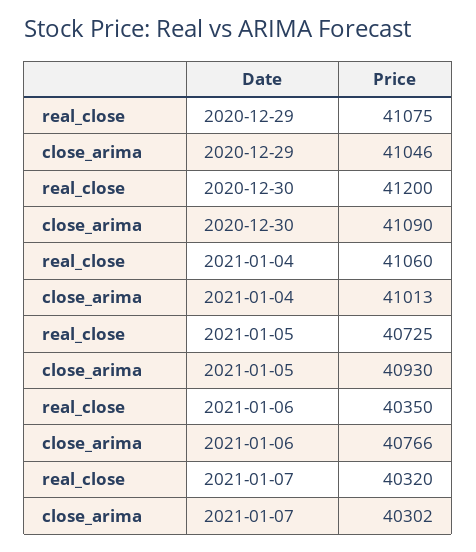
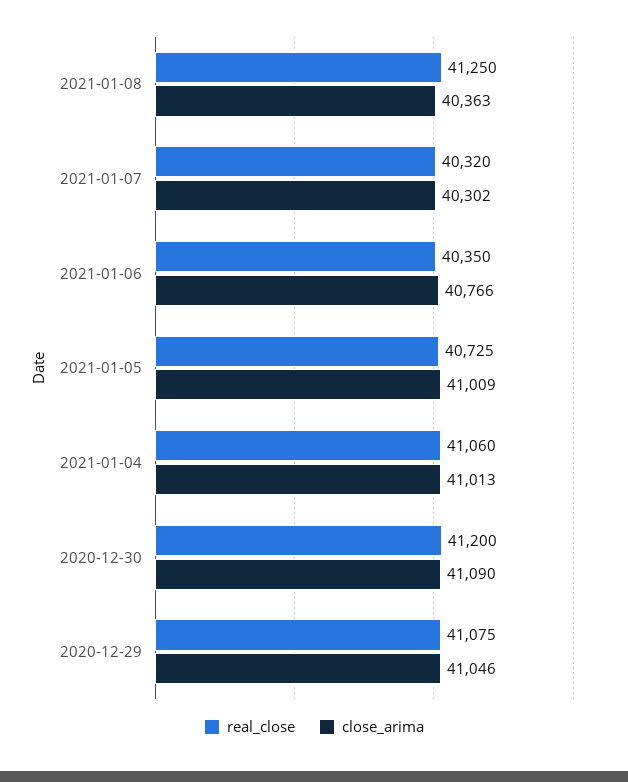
close_arima, 2021-01-05: 40930 -> 41009
real_close, 2021-01-08: none -> 41250
close_arima, 2021-01-08: none -> 40363

